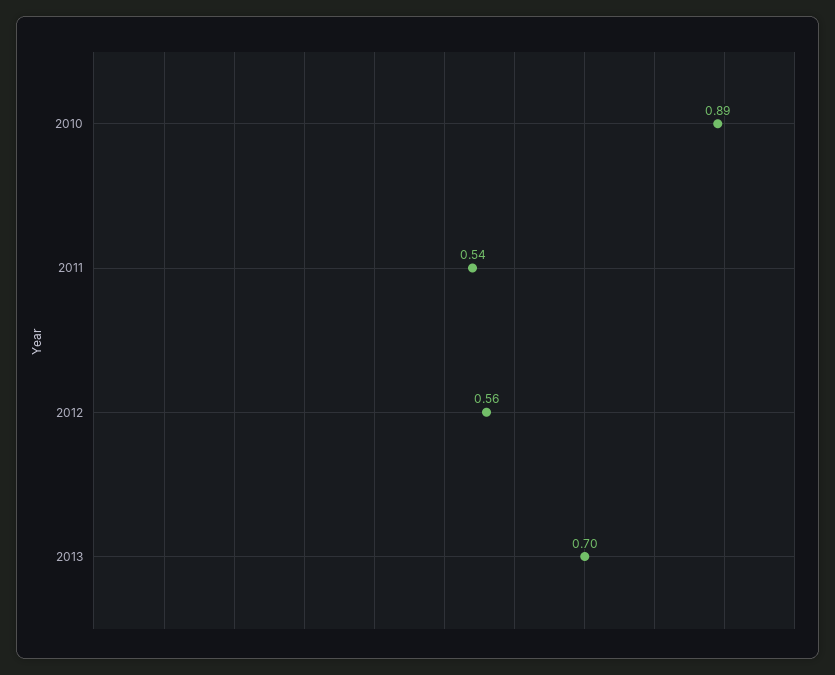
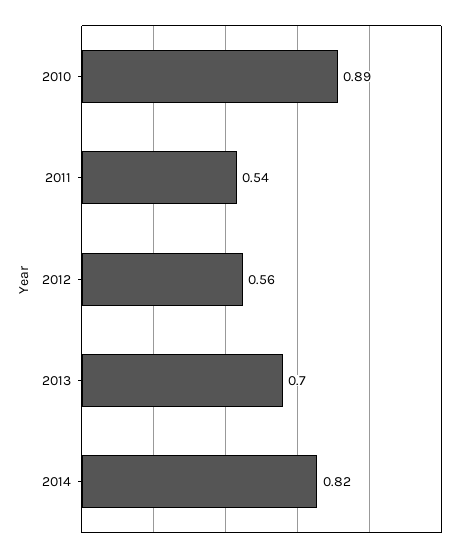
2014: none -> 0.82

